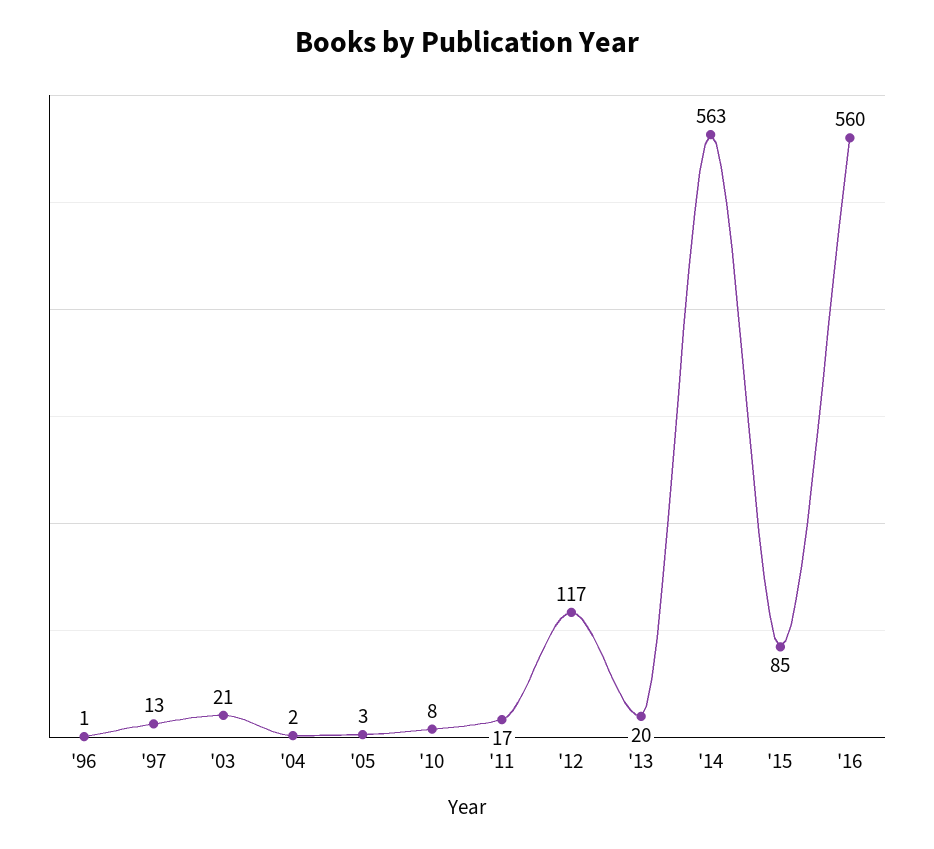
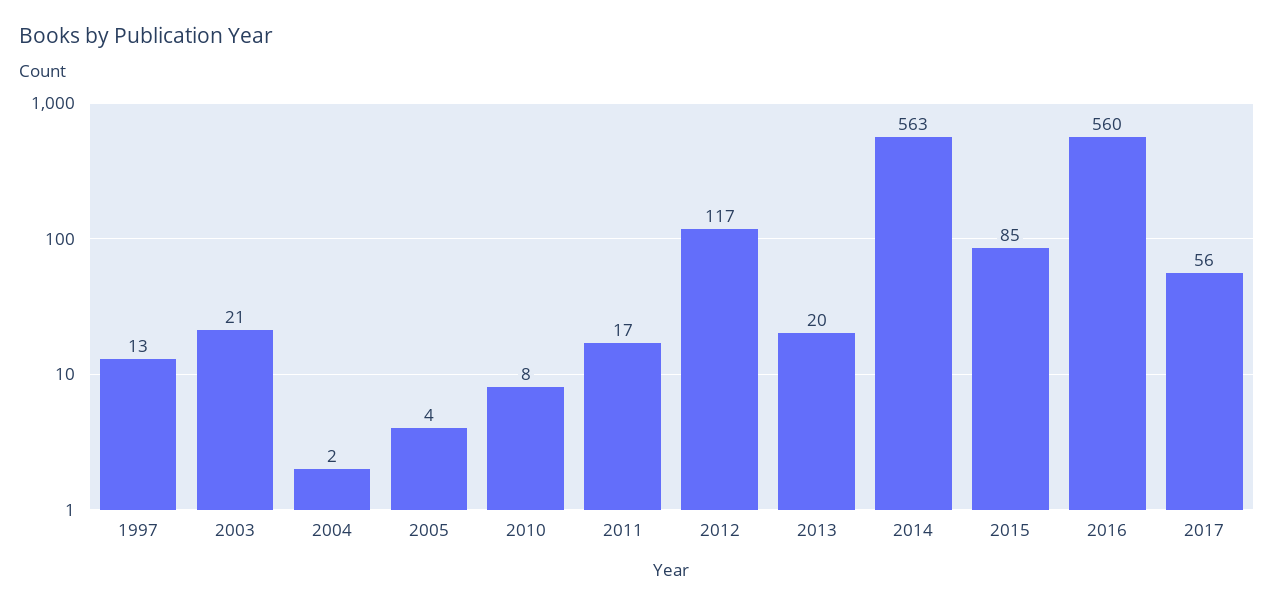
'96: 1 -> none
'05: 3 -> 4
2017: none -> 56

